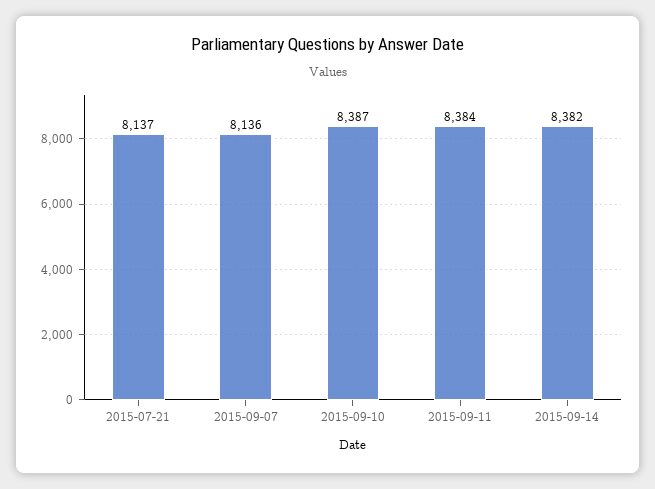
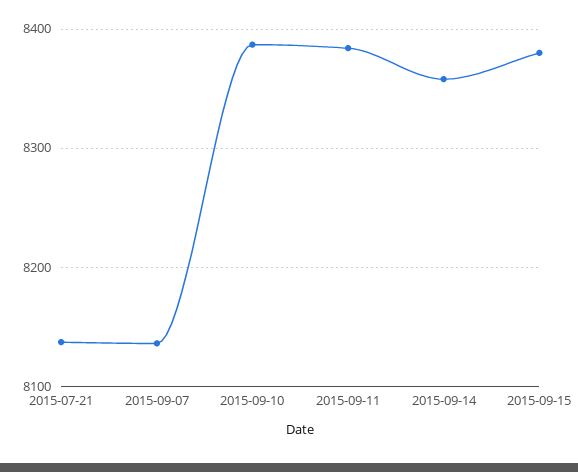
2015-09-14: 8382 -> 8360
2015-09-15: none -> 8380

